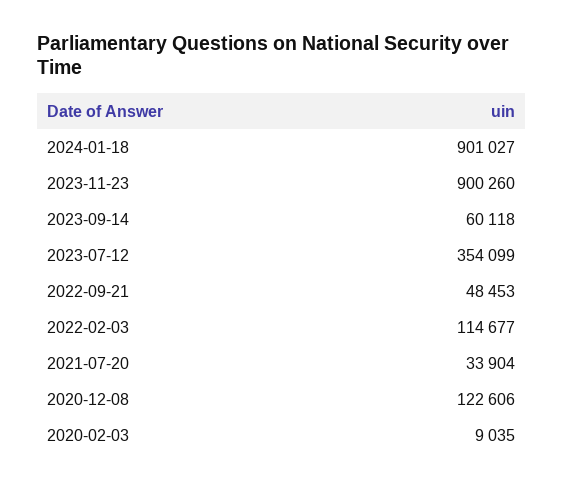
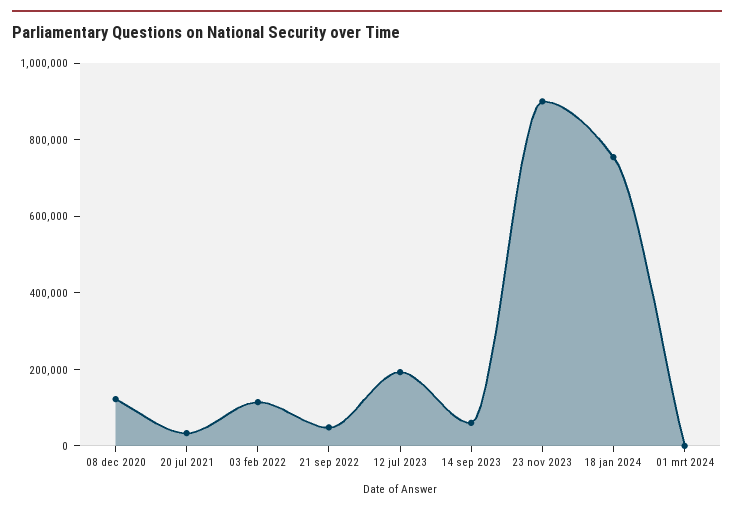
2024-01-18: 901027 -> 750000
2023-07-12: 354099 -> 200000
2020-02-03: 9035 -> none
01 mrt 2024: none -> 0

